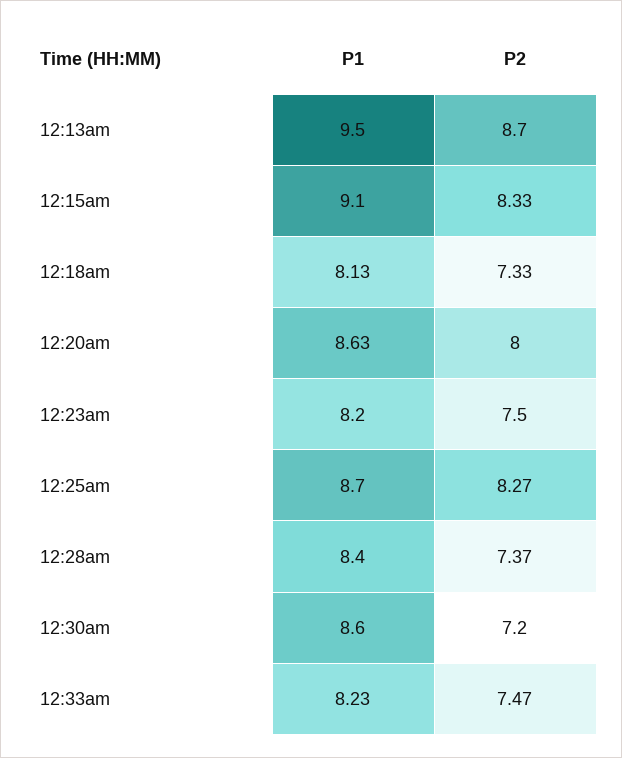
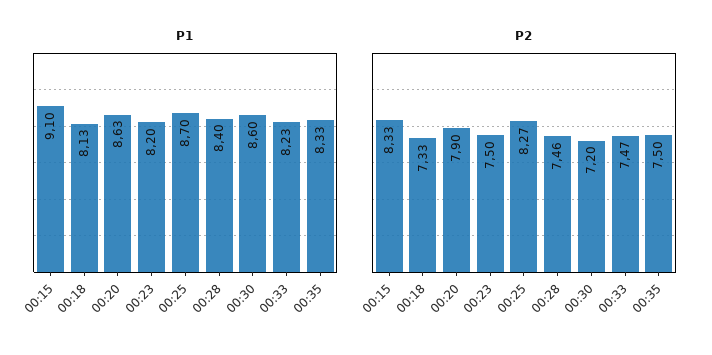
P1, 12:13am: 9.5 -> none
P2, 12:13am: 8.7 -> none
P2, 12:20am: 8 -> 7.9
P2, 12:28am: 7.37 -> 7.46
P1, 00:35: none -> 8.33
P2, 00:35: none -> 7.5

